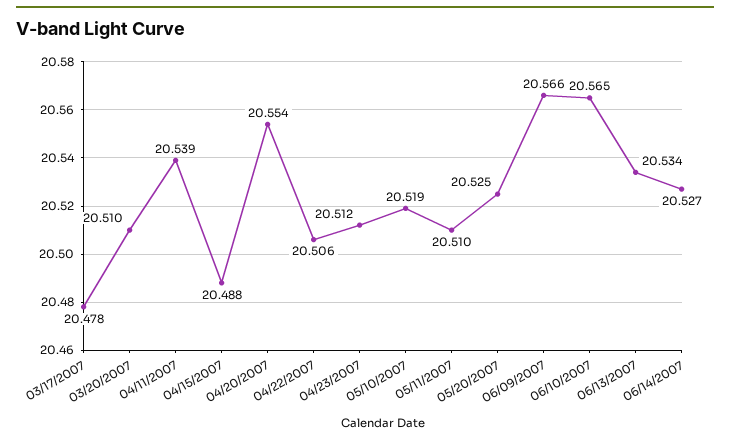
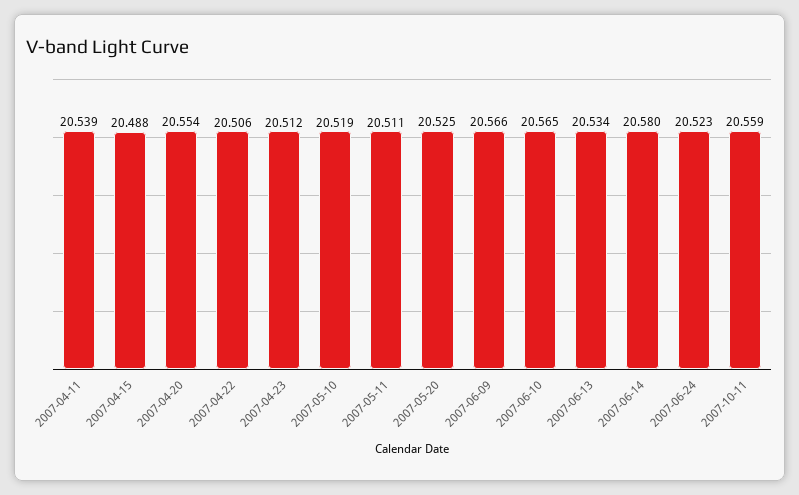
03/17/2007: 20.478 -> none
03/20/2007: 20.51 -> none
05/11/2007: 20.51 -> 20.511
06/14/2007: 20.527 -> 20.58
2007-06-24: none -> 20.523
2007-10-11: none -> 20.559

